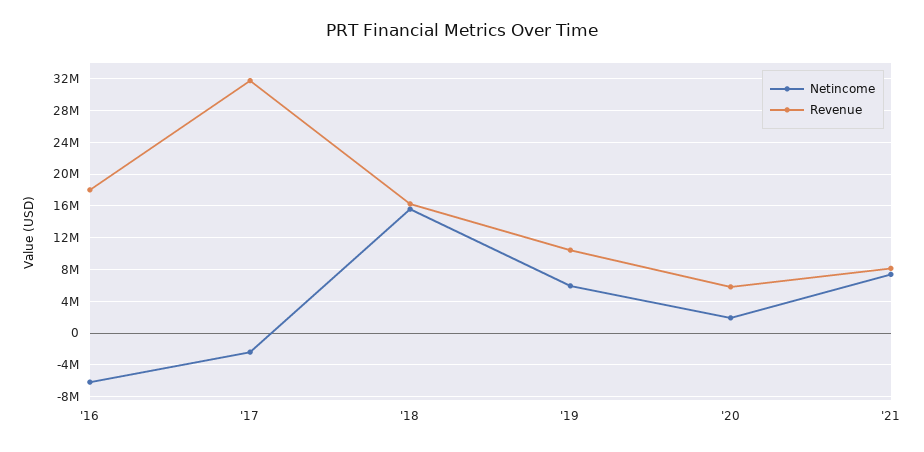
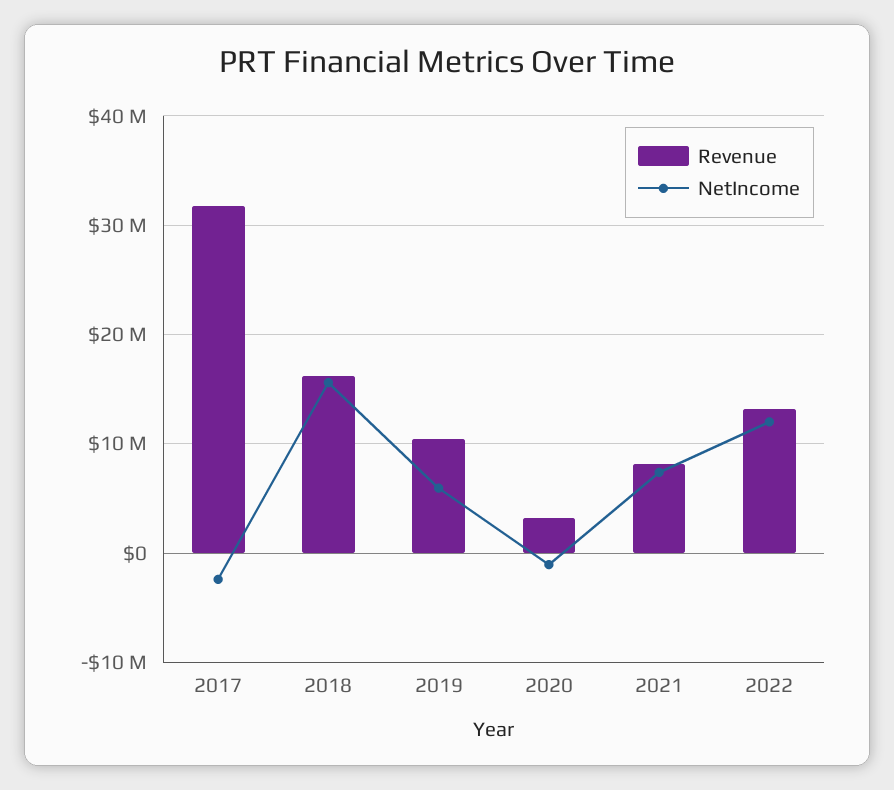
Netincome, '16: -6000000 -> none
Revenue, '16: 18000000 -> none
Netincome, '20: 2000000 -> -1000000
Revenue, '20: 6000000 -> 3000000
Revenue, 2022: none -> 13000000
Netincome, 2022: none -> 12000000

